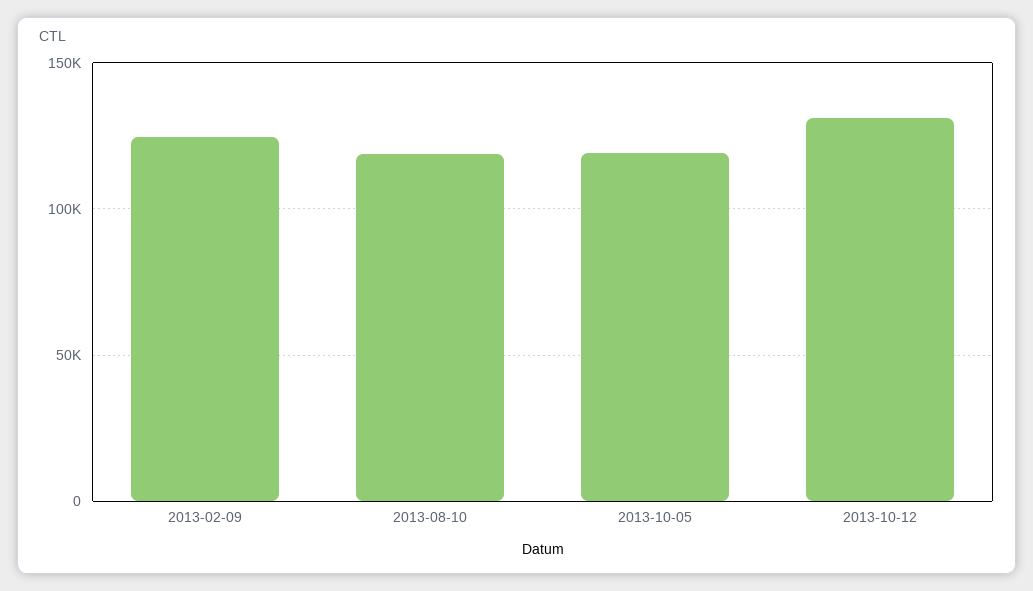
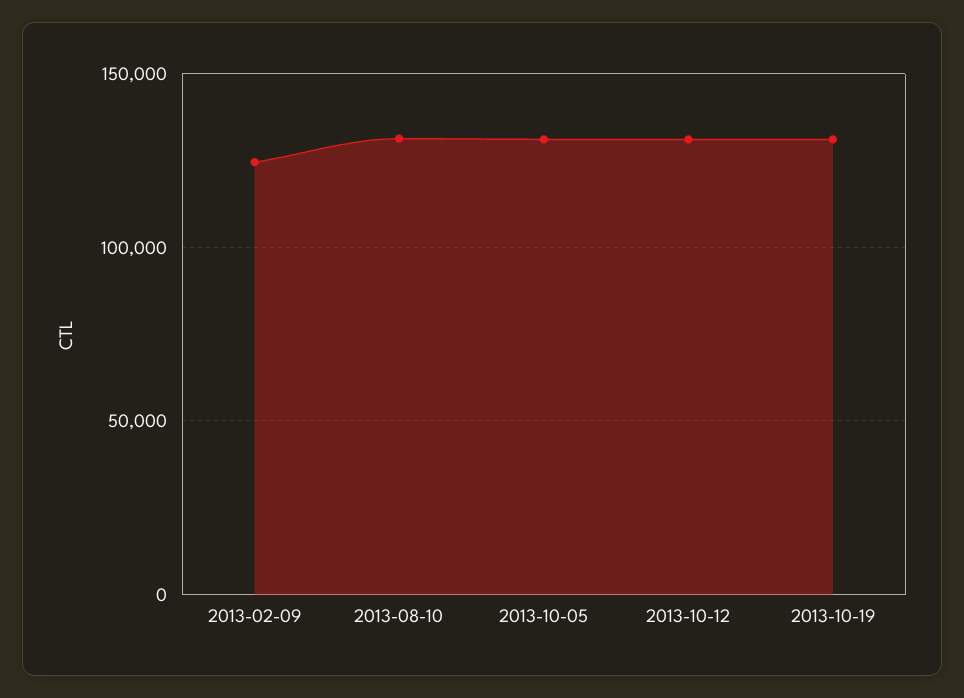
2013-08-10: 120000 -> 130000
2013-10-05: 120000 -> 130000
2013-10-19: none -> 130000

